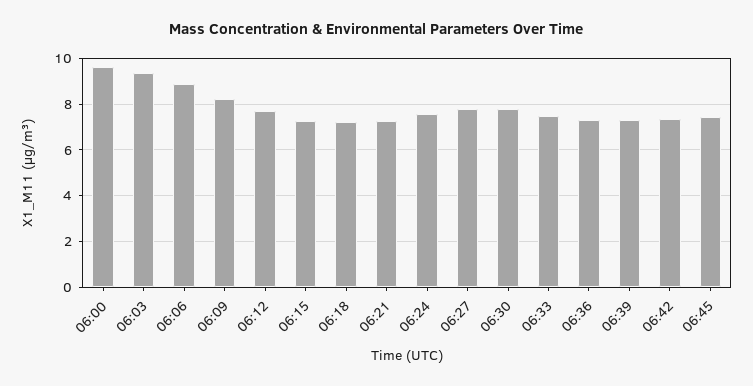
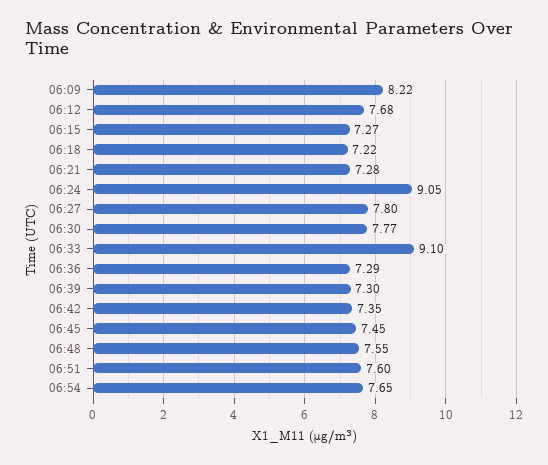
06:00: 9.5 -> none
06:03: 9.5 -> none
06:06: 9 -> none
06:24: 7.5 -> 9.05
06:33: 7.5 -> 9.1
06:48: none -> 7.55
06:51: none -> 7.6
06:54: none -> 7.65

